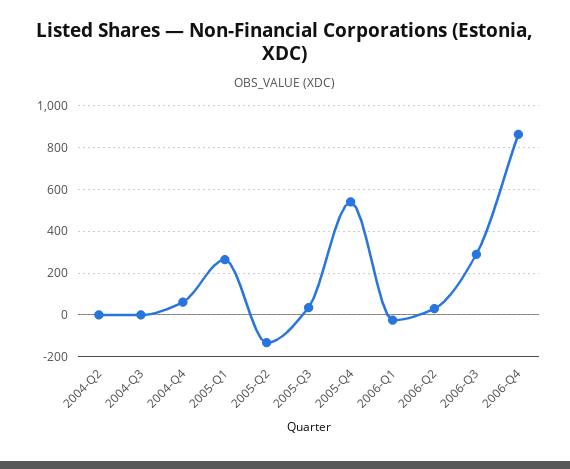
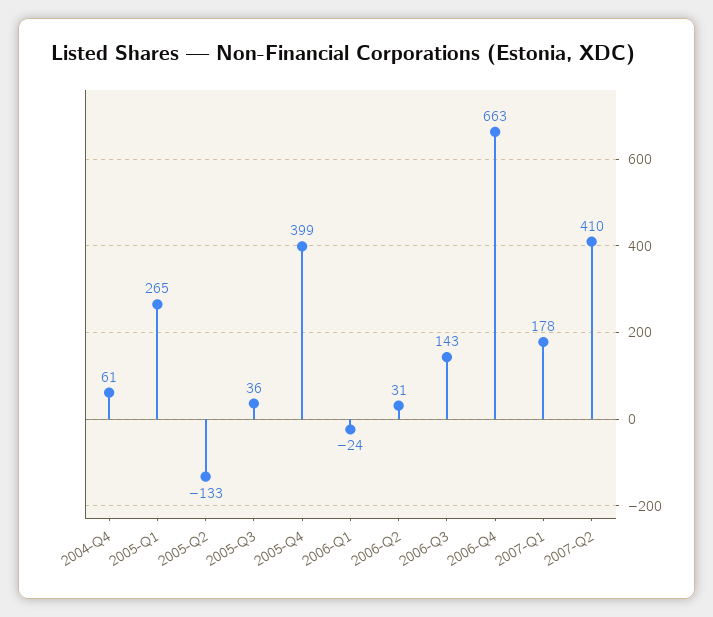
2004-Q2: 0 -> none
2004-Q3: 0 -> none
2005-Q4: 550 -> 399
2006-Q3: 300 -> 143
2006-Q4: 850 -> 663
2007-Q1: none -> 178
2007-Q2: none -> 410

